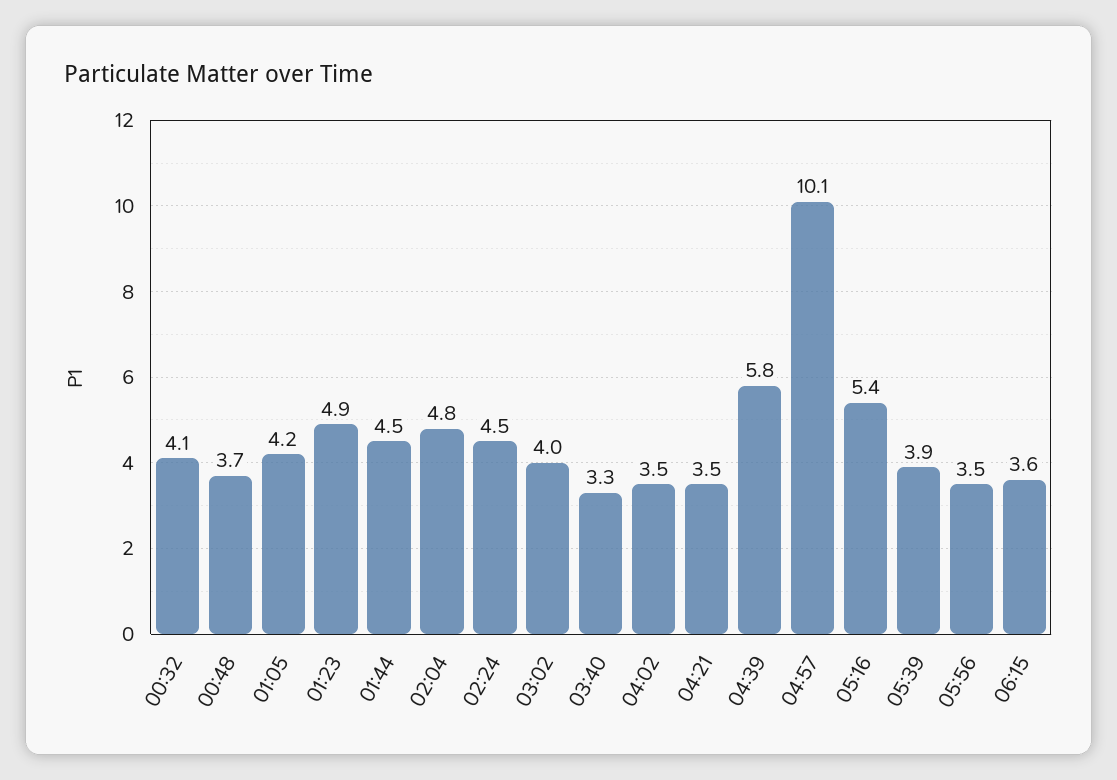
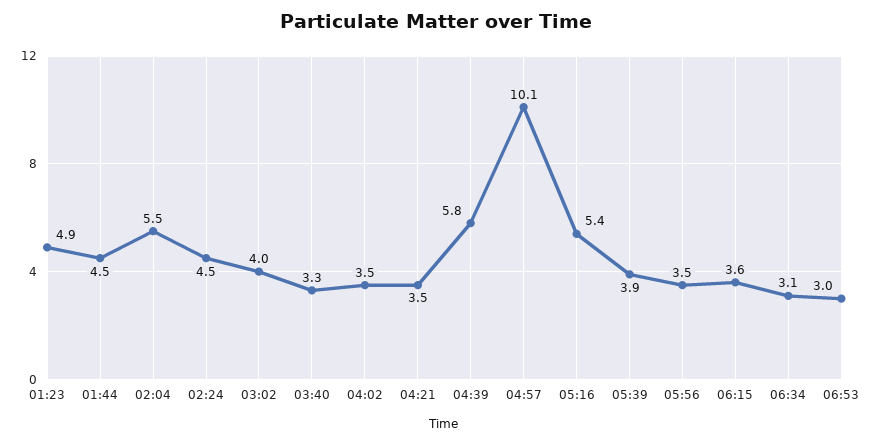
00:32: 4.1 -> none
00:48: 3.7 -> none
01:05: 4.2 -> none
02:04: 4.8 -> 5.5
06:34: none -> 3.1
06:53: none -> 3

